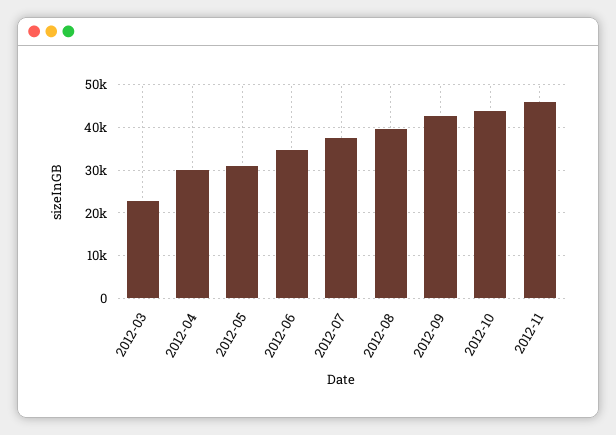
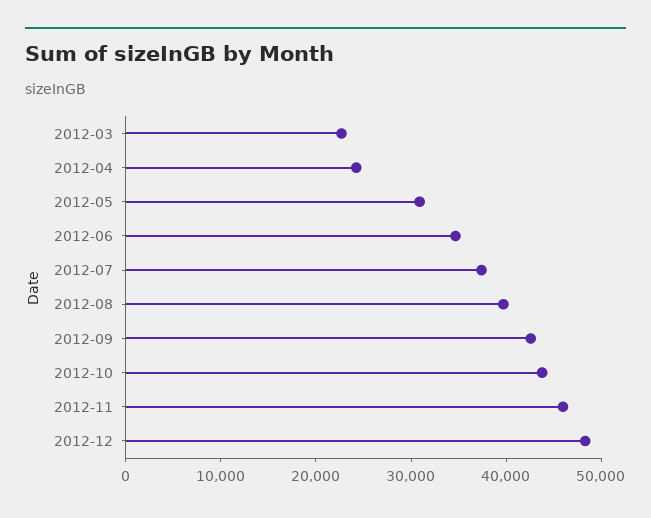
2012-04: 30000 -> 24000
2012-12: none -> 48000

